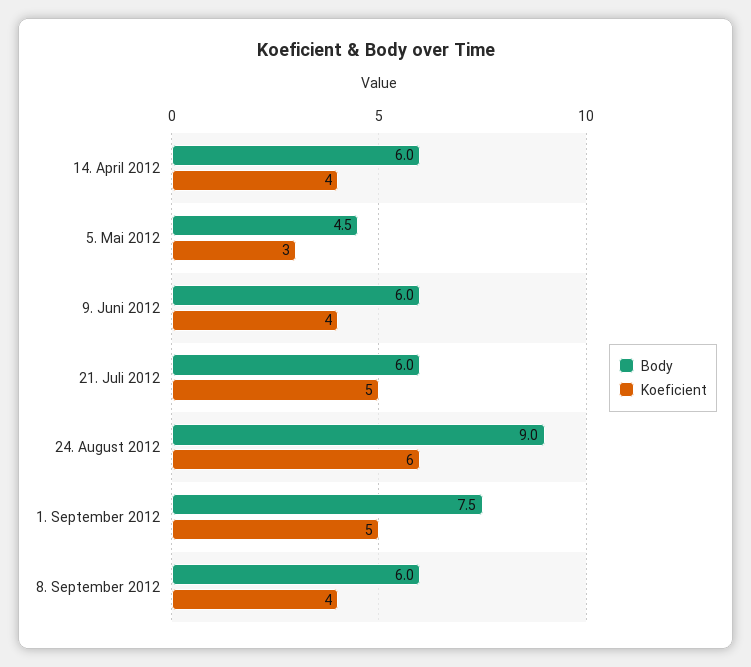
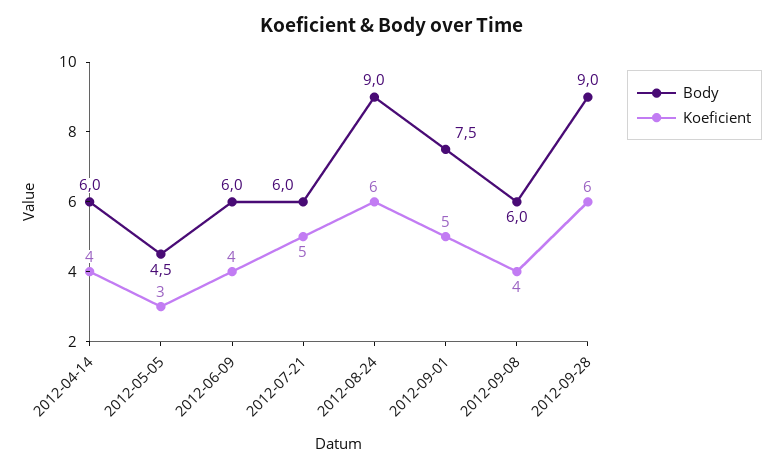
Body, 2012-09-28: none -> 9
Koeficient, 2012-09-28: none -> 6

